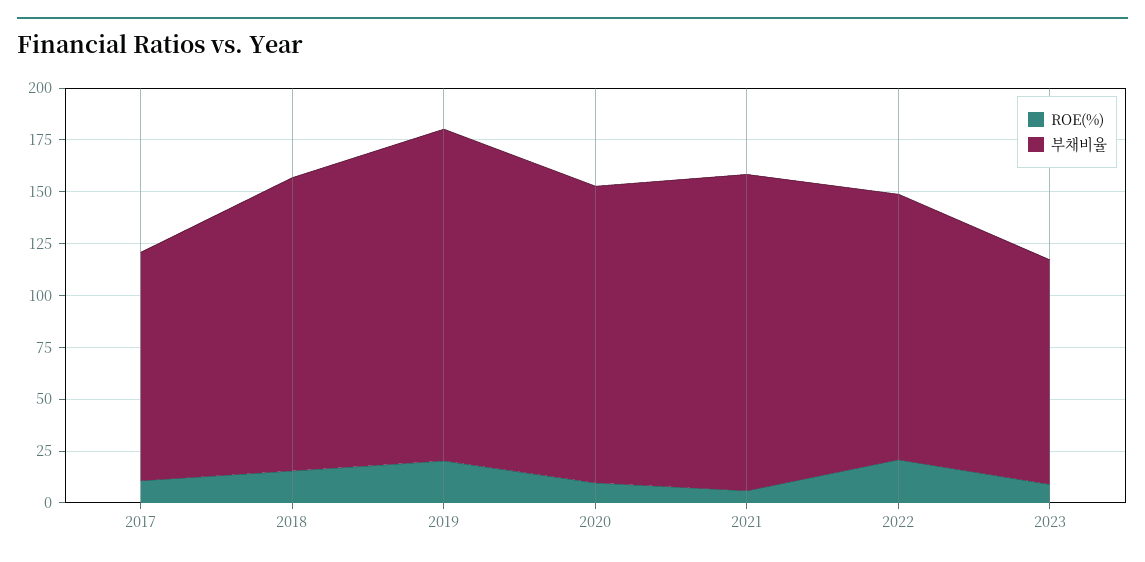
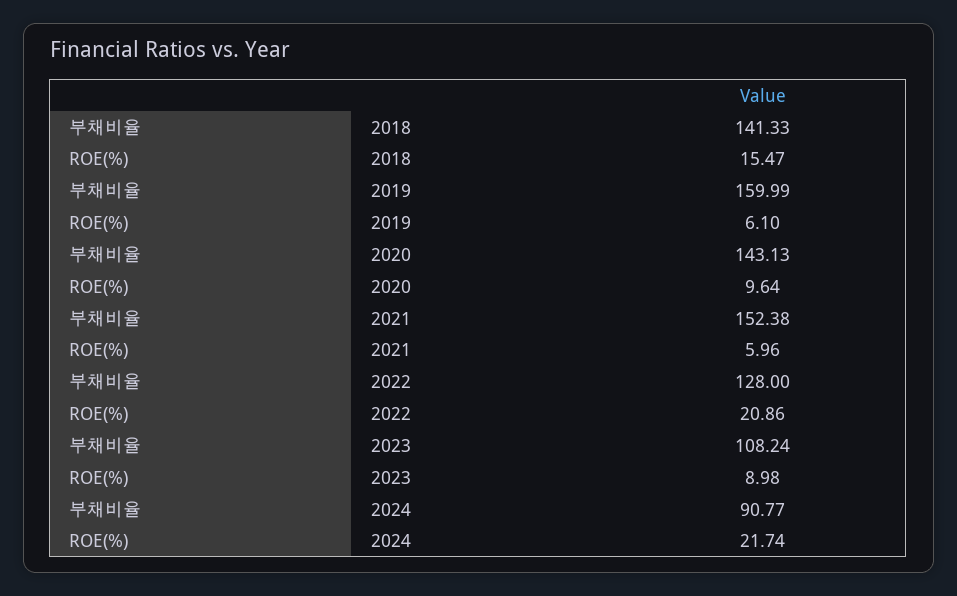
ROE(%), 2017: 10 -> none
부채비율, 2017: 110 -> none
ROE(%), 2019: 20 -> 6.1
부채비율, 2024: none -> 90.77
ROE(%), 2024: none -> 21.74

